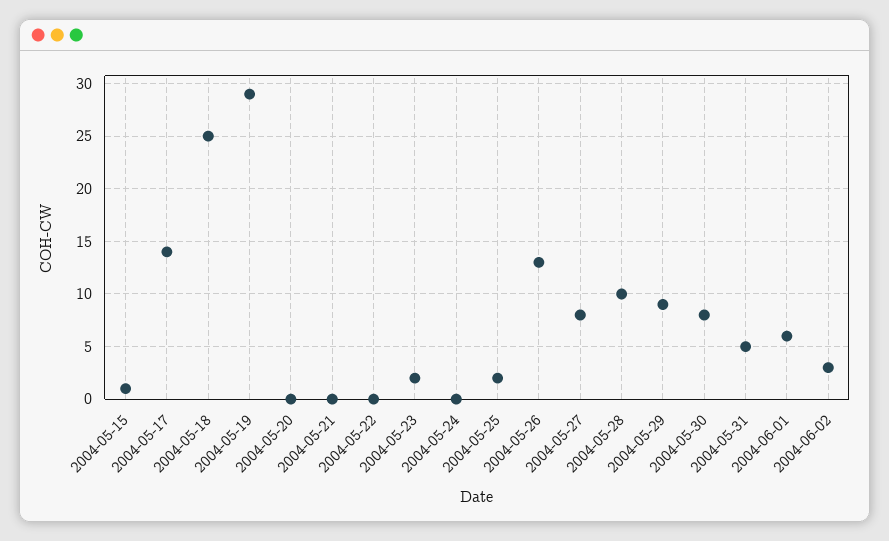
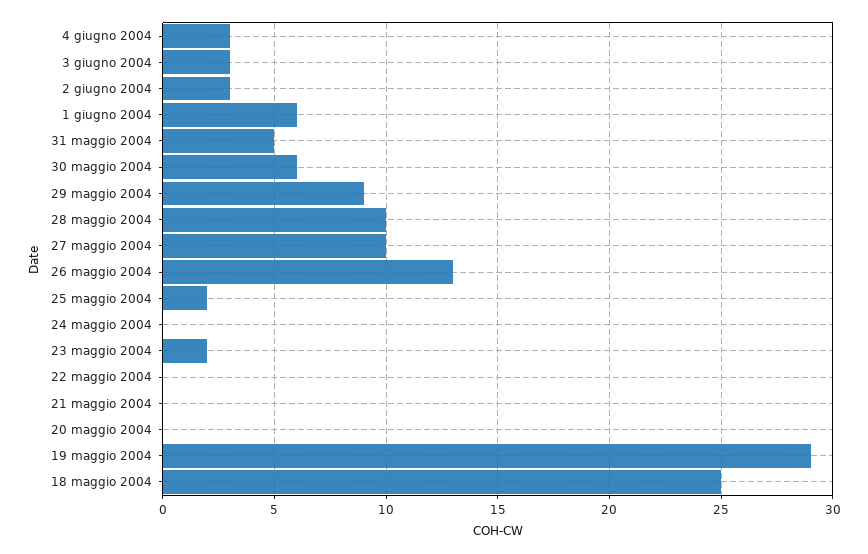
2004-05-15: 1 -> none
2004-05-17: 14 -> none
2004-05-27: 8 -> 10
2004-05-30: 8 -> 6
4 giugno 2004: none -> 3
3 giugno 2004: none -> 3

